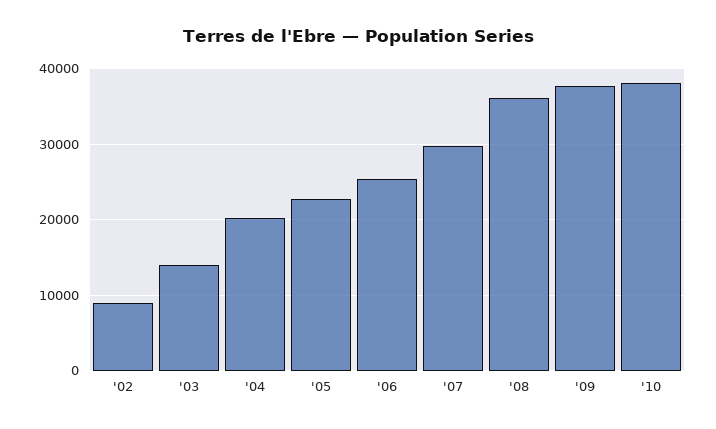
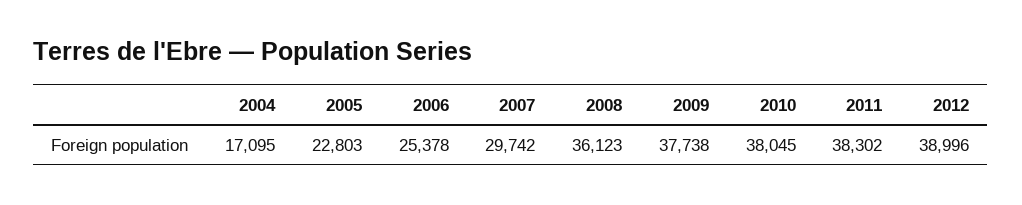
'02: 9000 -> none
'03: 14000 -> none
'04: 20000 -> 17095
2011: none -> 38302
2012: none -> 38996

